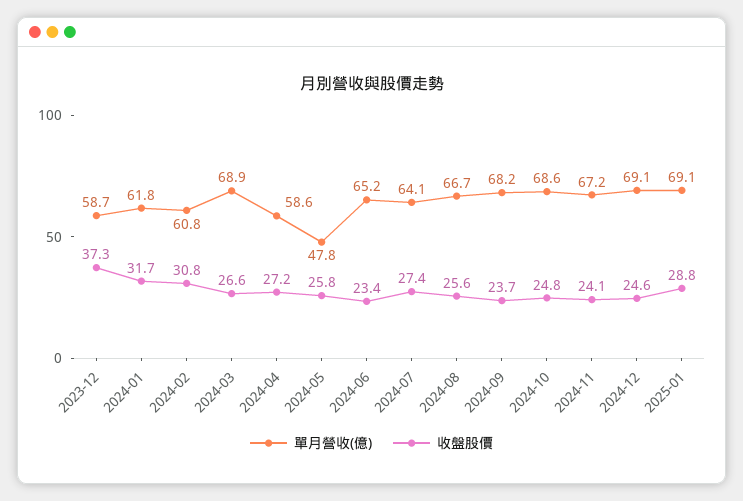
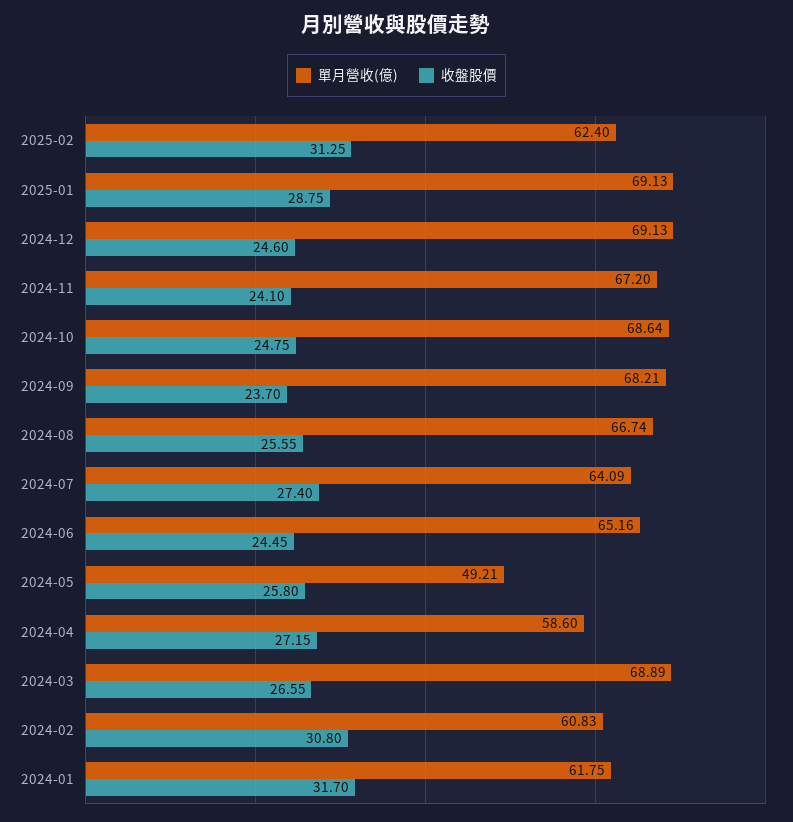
單月營收(億), 2023-12: 58.7 -> none
收盤股價, 2023-12: 37.3 -> none
單月營收(億), 2024-05: 47.8 -> 49.21
收盤股價, 2024-06: 23.4 -> 24.45
單月營收(億), 2025-02: none -> 62.4
收盤股價, 2025-02: none -> 31.25

